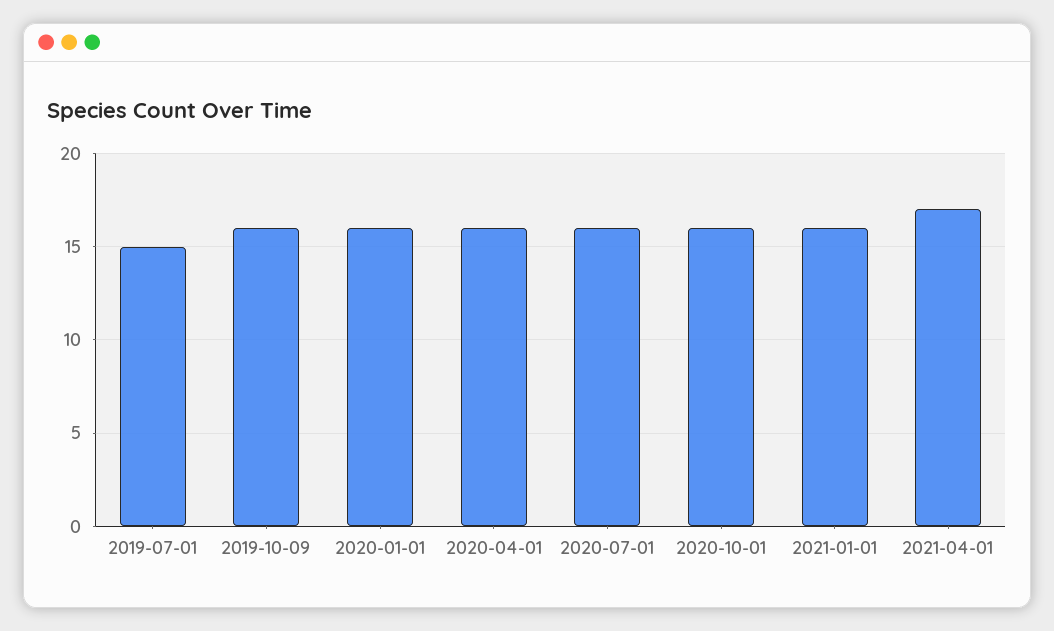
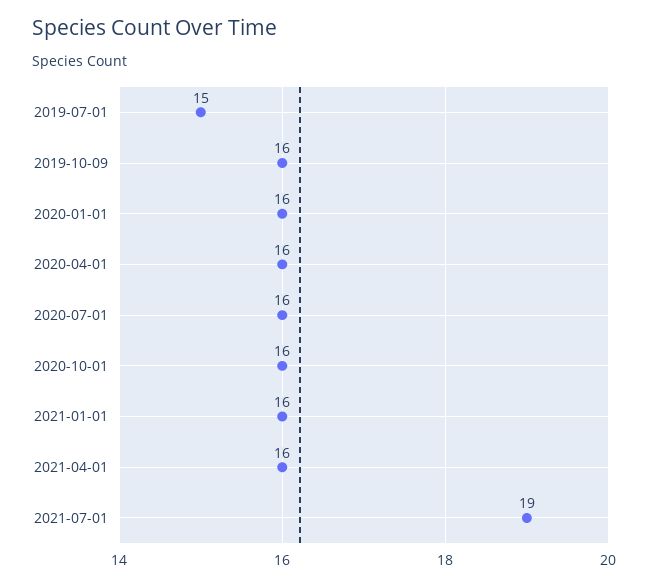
2021-04-01: 17 -> 16
2021-07-01: none -> 19

